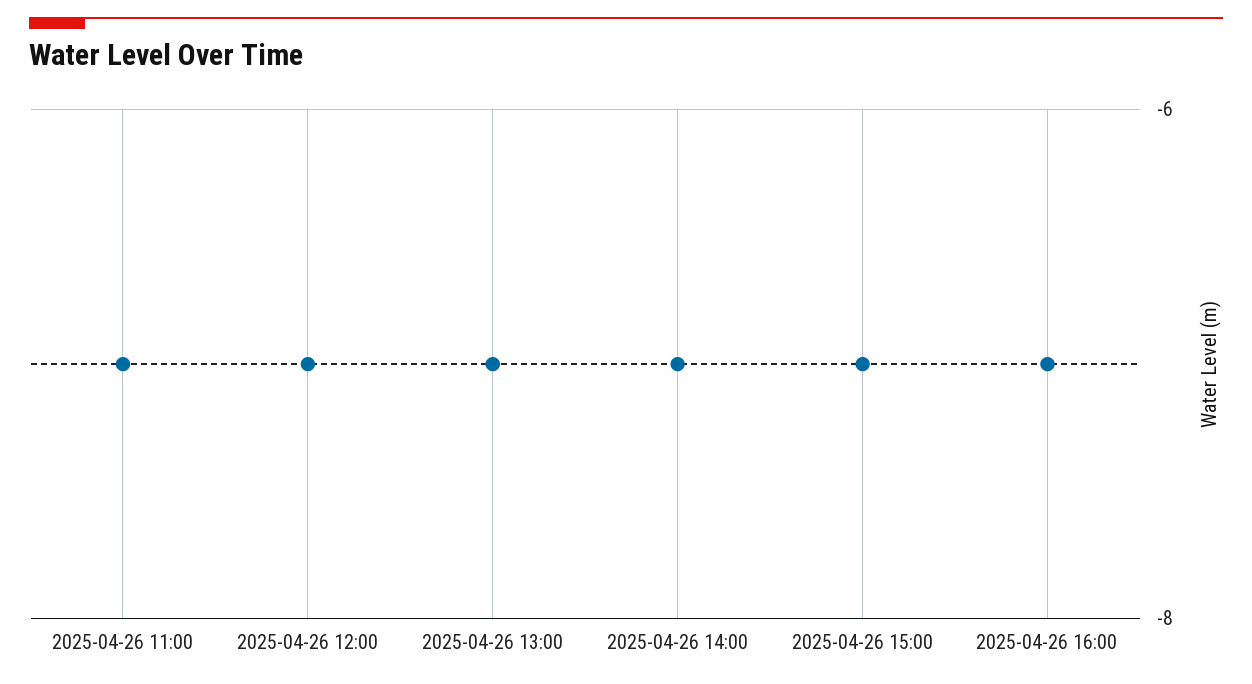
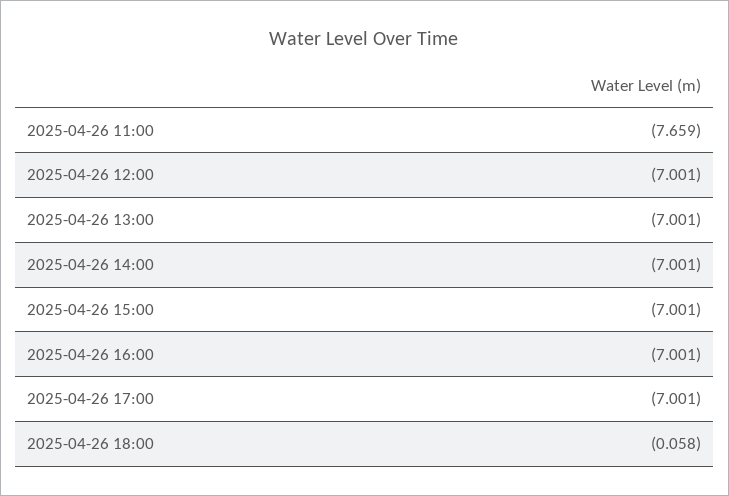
2025-04-26 11:00: -7 -> -7.659
2025-04-26 17:00: none -> -7.001
2025-04-26 18:00: none -> -0.058

